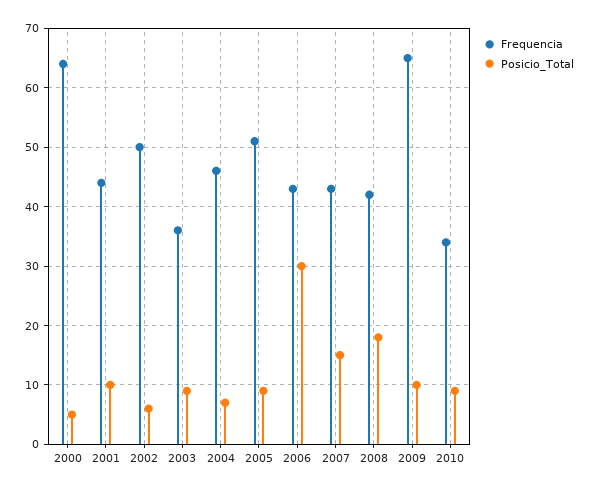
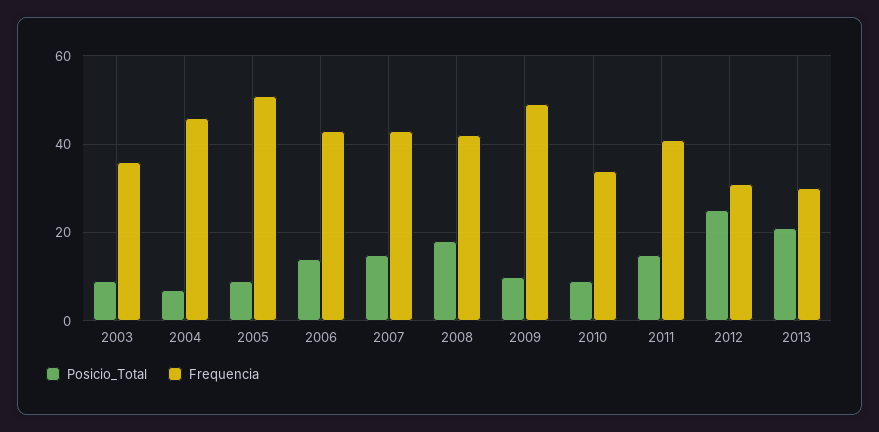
Frequencia, 2000: 65 -> none
Posicio_Total, 2000: 5 -> none
Frequencia, 2001: 45 -> none
Posicio_Total, 2001: 10 -> none
Frequencia, 2002: 50 -> none
Posicio_Total, 2002: 5 -> none
Posicio_Total, 2006: 30 -> 15
Frequencia, 2009: 65 -> 50
Posicio_Total, 2011: none -> 15
Frequencia, 2011: none -> 40
Posicio_Total, 2012: none -> 25
Frequencia, 2012: none -> 30
Posicio_Total, 2013: none -> 20
Frequencia, 2013: none -> 30

